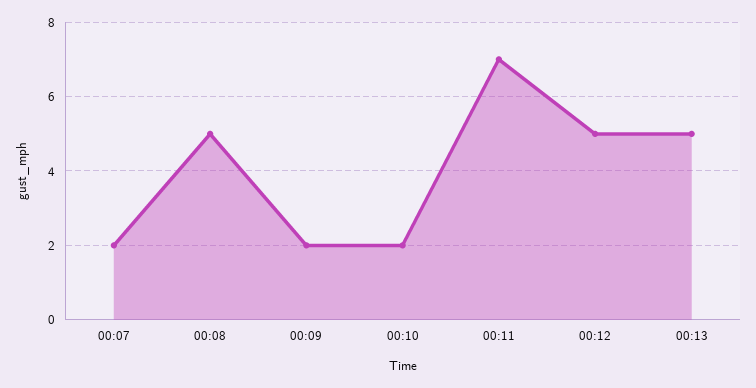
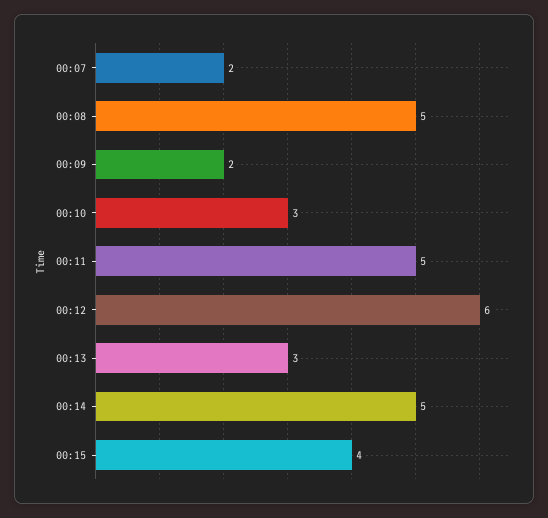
00:10: 2 -> 3
00:11: 7 -> 5
00:12: 5 -> 6
00:13: 5 -> 3
00:14: none -> 5
00:15: none -> 4

